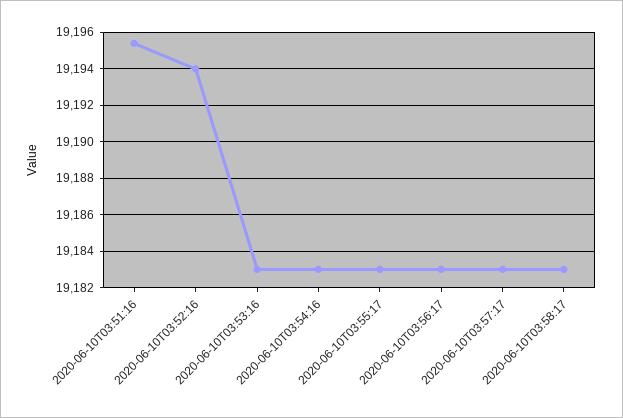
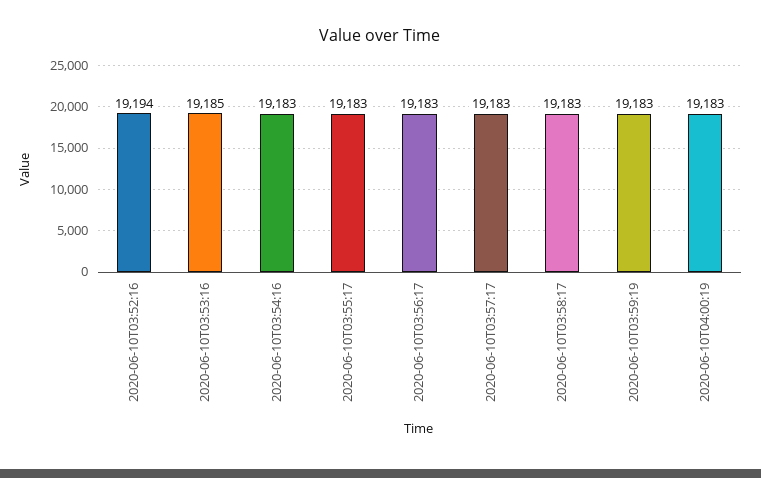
2020-06-10T03:51:16: 19195.5 -> none
2020-06-10T03:53:16: 19183 -> 19185
2020-06-10T03:59:19: none -> 19183
2020-06-10T04:00:19: none -> 19183

